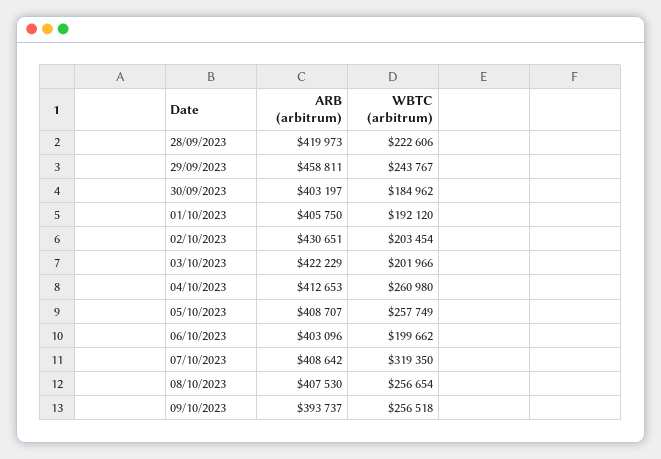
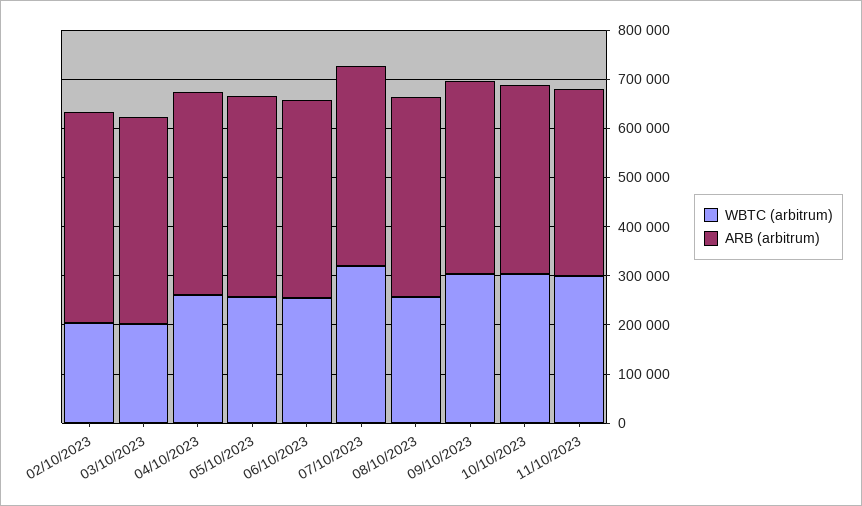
ARB (arbitrum), 28/09/2023: 419973 -> none
WBTC (arbitrum), 28/09/2023: 222606 -> none
ARB (arbitrum), 29/09/2023: 458811 -> none
WBTC (arbitrum), 29/09/2023: 243767 -> none
ARB (arbitrum), 30/09/2023: 403197 -> none
WBTC (arbitrum), 30/09/2023: 184962 -> none
ARB (arbitrum), 01/10/2023: 405750 -> none
WBTC (arbitrum), 01/10/2023: 192120 -> none
WBTC (arbitrum), 06/10/2023: 199662 -> 260000
WBTC (arbitrum), 09/10/2023: 256518 -> 300000
WBTC (arbitrum), 10/10/2023: none -> 300000
ARB (arbitrum), 10/10/2023: none -> 380000
WBTC (arbitrum), 11/10/2023: none -> 300000
ARB (arbitrum), 11/10/2023: none -> 380000

